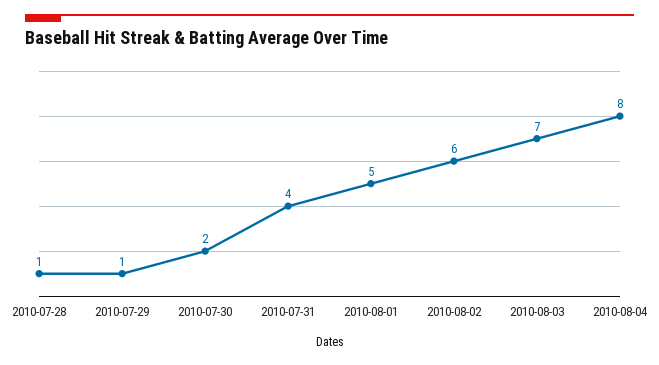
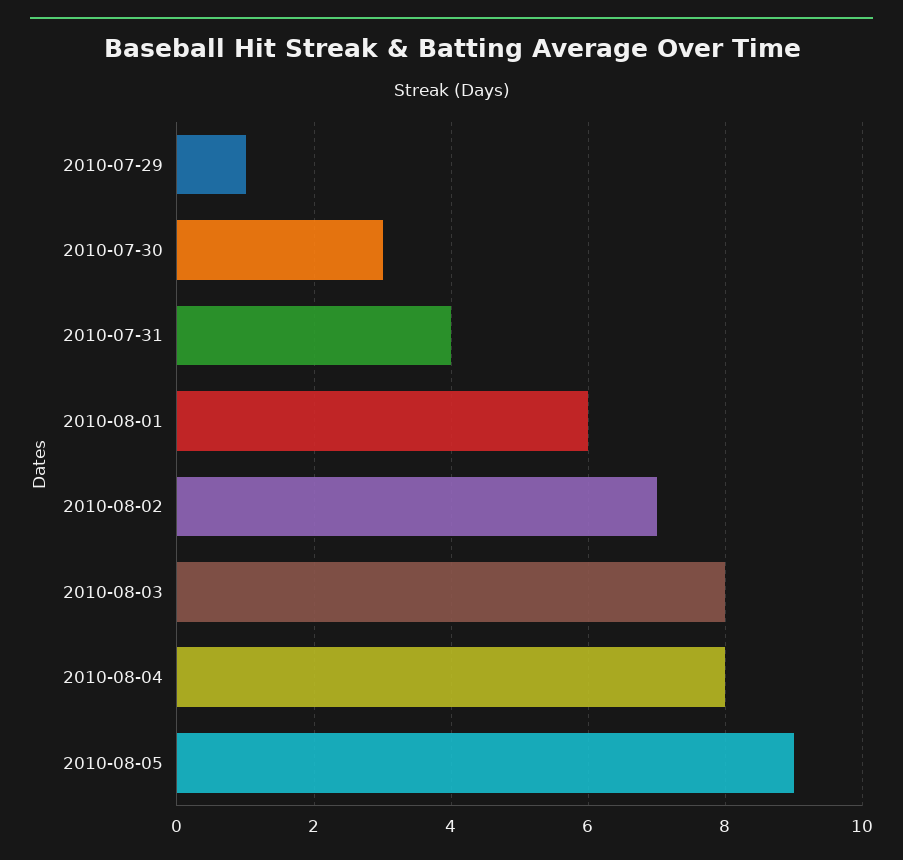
2010-07-28: 1 -> none
2010-07-30: 2 -> 3
2010-08-01: 5 -> 6
2010-08-02: 6 -> 7
2010-08-03: 7 -> 8
2010-08-05: none -> 9

